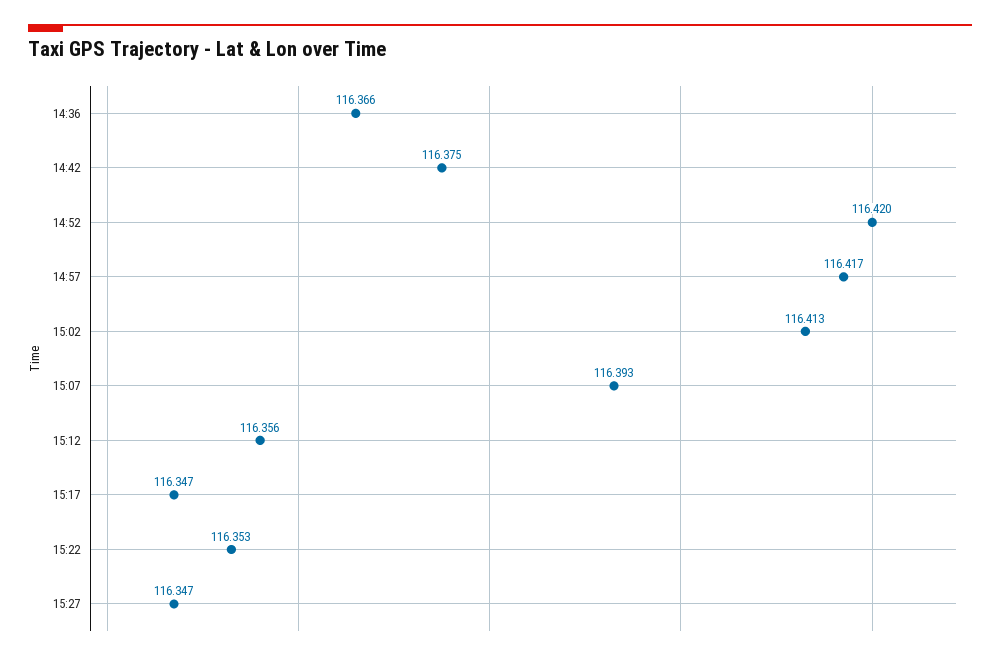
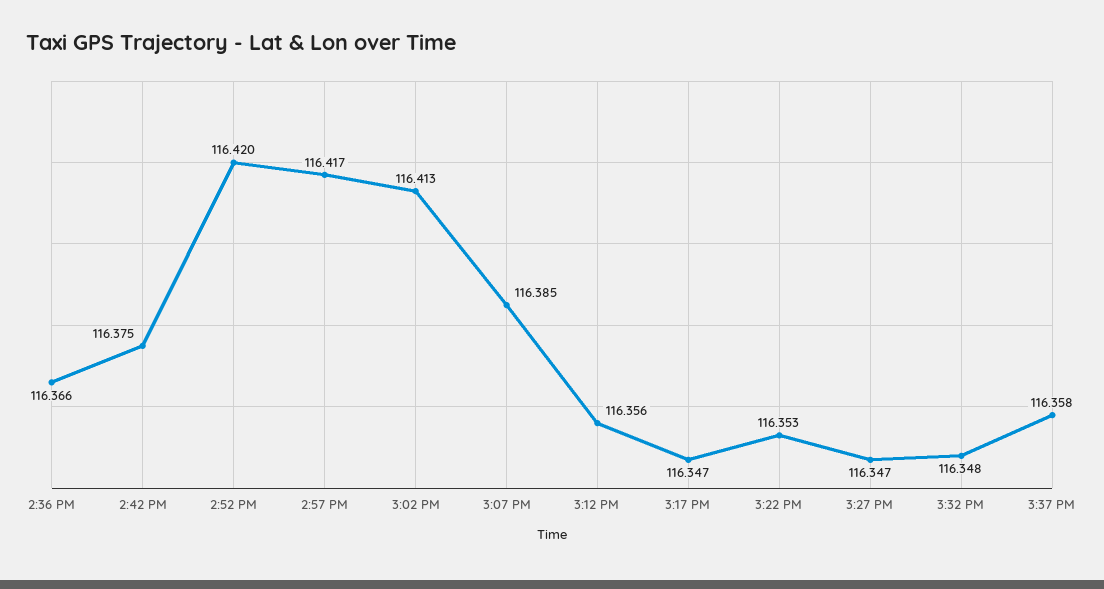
15:07: 116.393 -> 116.385
3:32 PM: none -> 116.348
3:37 PM: none -> 116.358

